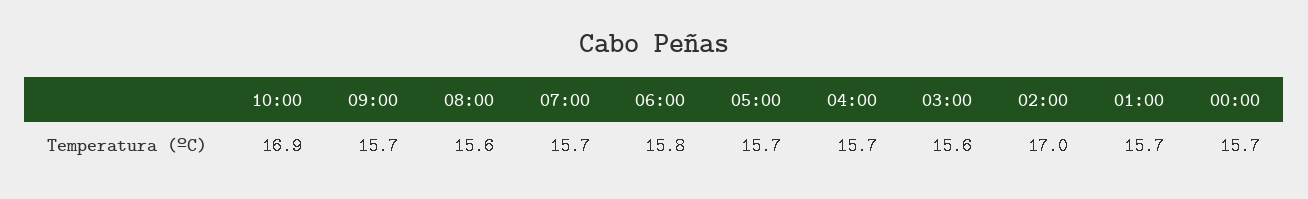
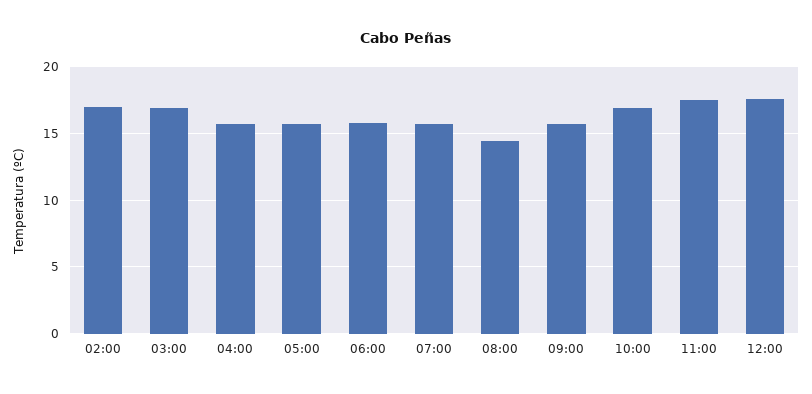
08:00: 15.6 -> 14.5
03:00: 15.6 -> 17
01:00: 15.7 -> none
00:00: 15.7 -> none
11:00: none -> 17.5
12:00: none -> 17.5

